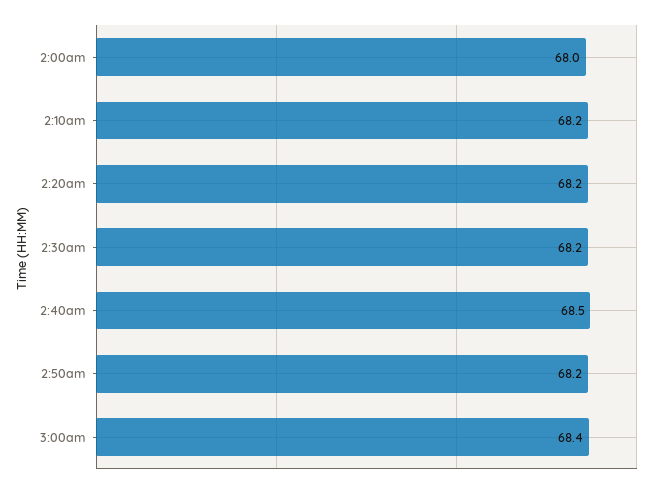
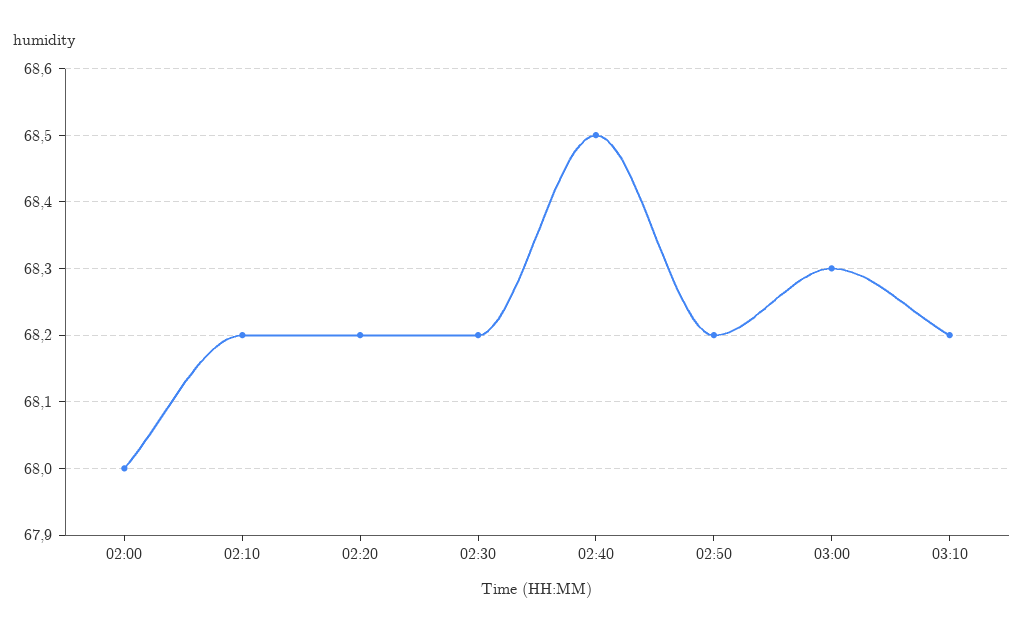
3:00am: 68.4 -> 68.3
03:10: none -> 68.2

